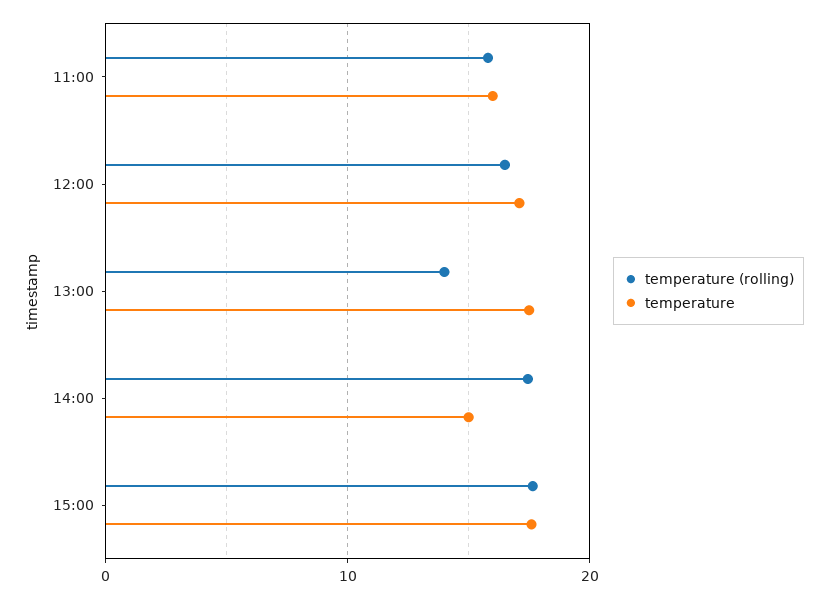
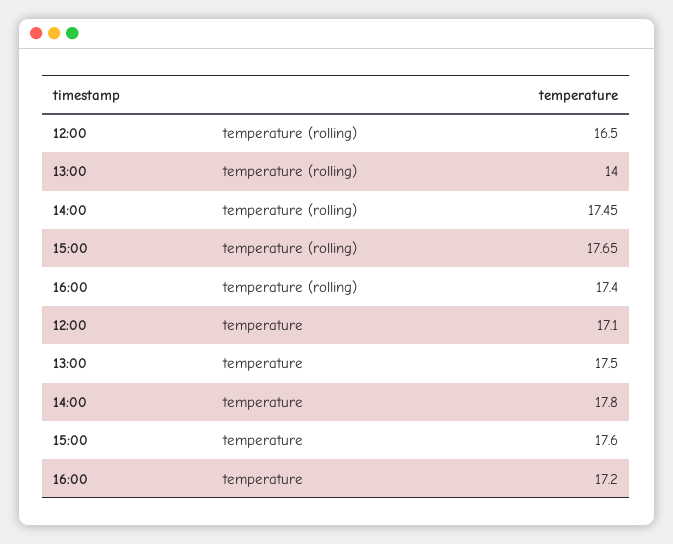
temperature (rolling), 11:00: 16 -> none
temperature, 11:00: 16 -> none
temperature, 14:00: 15 -> 17.8
temperature (rolling), 16:00: none -> 17.4
temperature, 16:00: none -> 17.2

